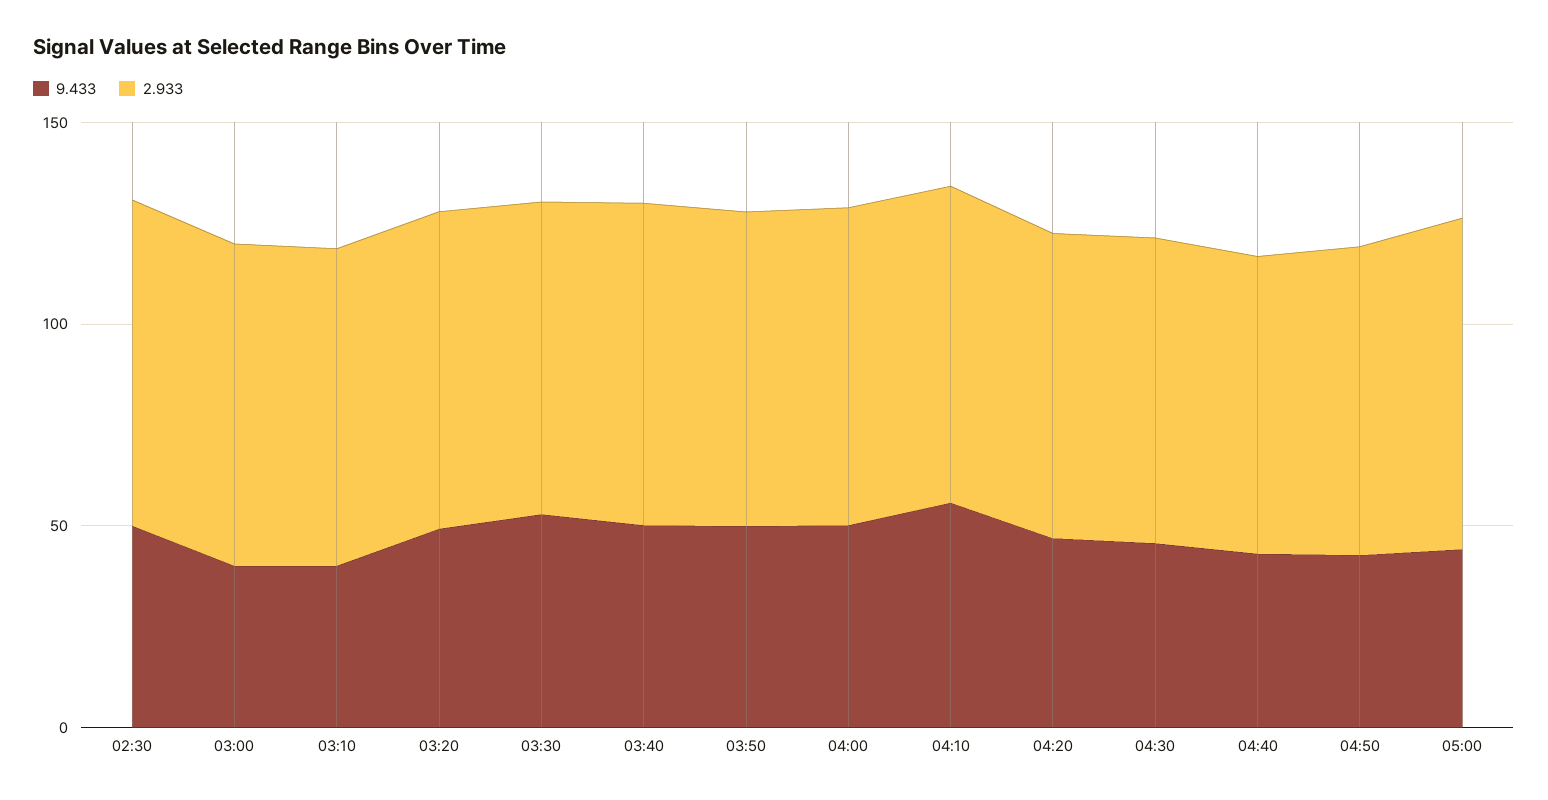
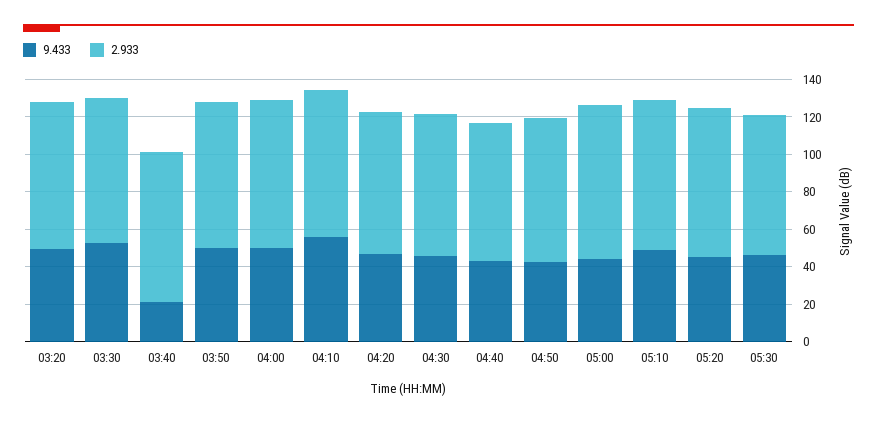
9.433, 02:30: 50 -> none
2.933, 02:30: 80 -> none
9.433, 03:00: 40 -> none
2.933, 03:00: 80 -> none
9.433, 03:10: 40 -> none
2.933, 03:10: 80 -> none
9.433, 03:40: 50 -> 20
9.433, 05:10: none -> 50
2.933, 05:10: none -> 80
9.433, 05:20: none -> 45
2.933, 05:20: none -> 80
9.433, 05:30: none -> 45
2.933, 05:30: none -> 75

